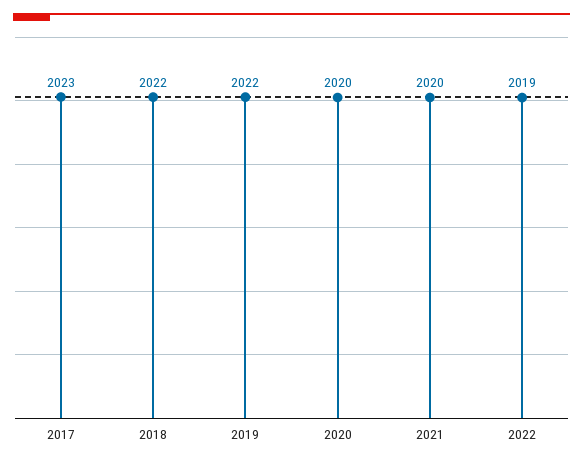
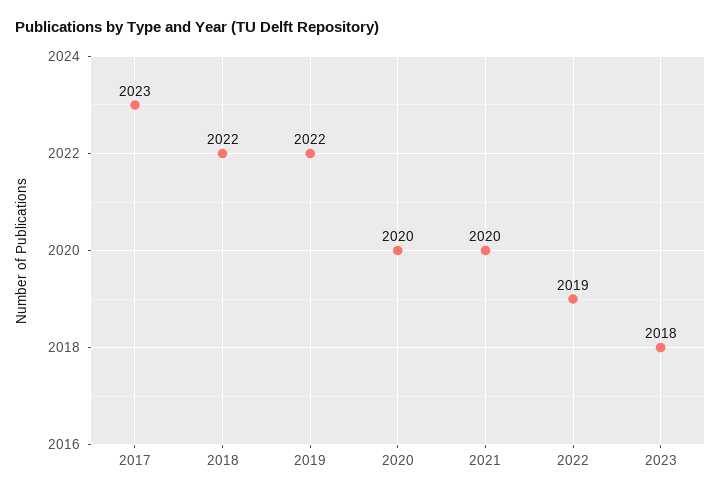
2023: none -> 2018

